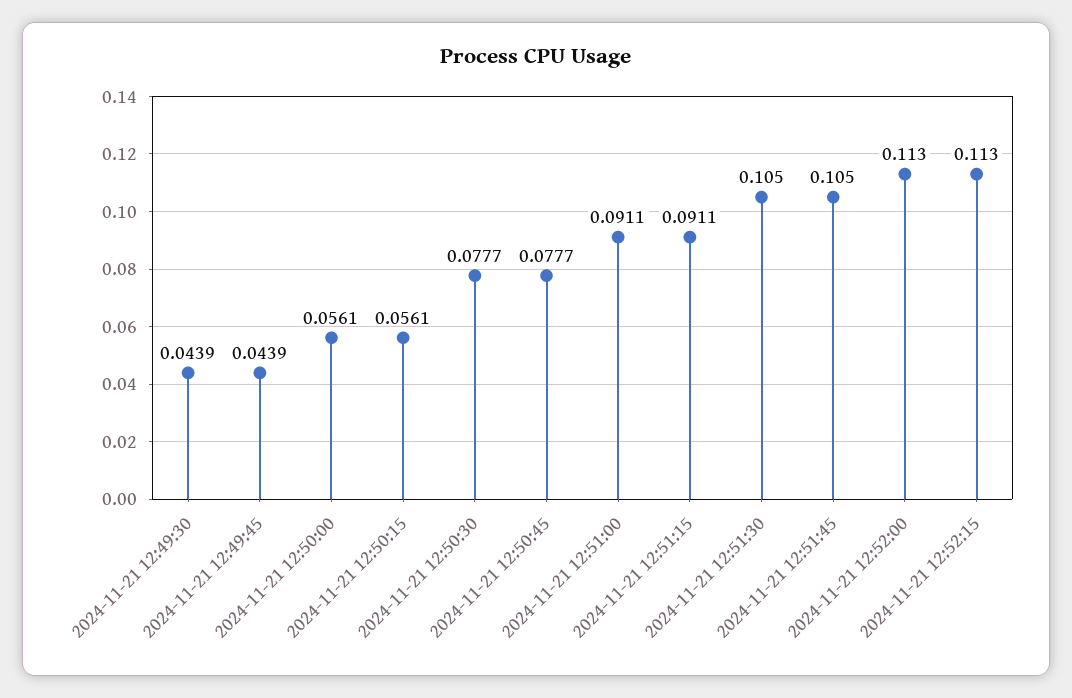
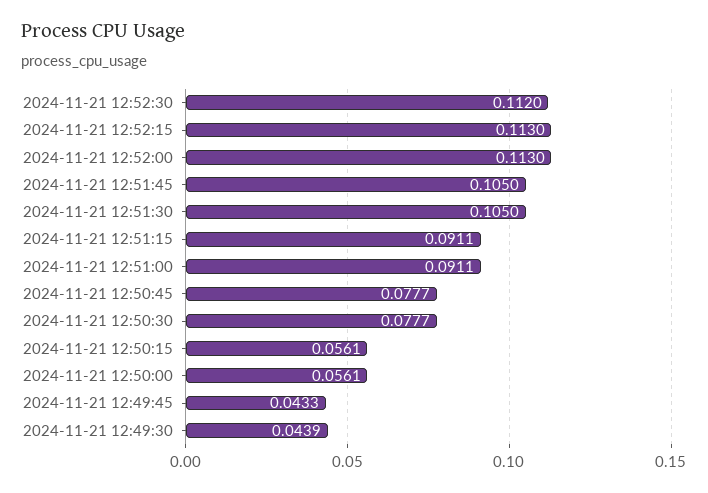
2024-11-21 12:49:45: 0.0439 -> 0.0433
2024-11-21 12:52:30: none -> 0.112

